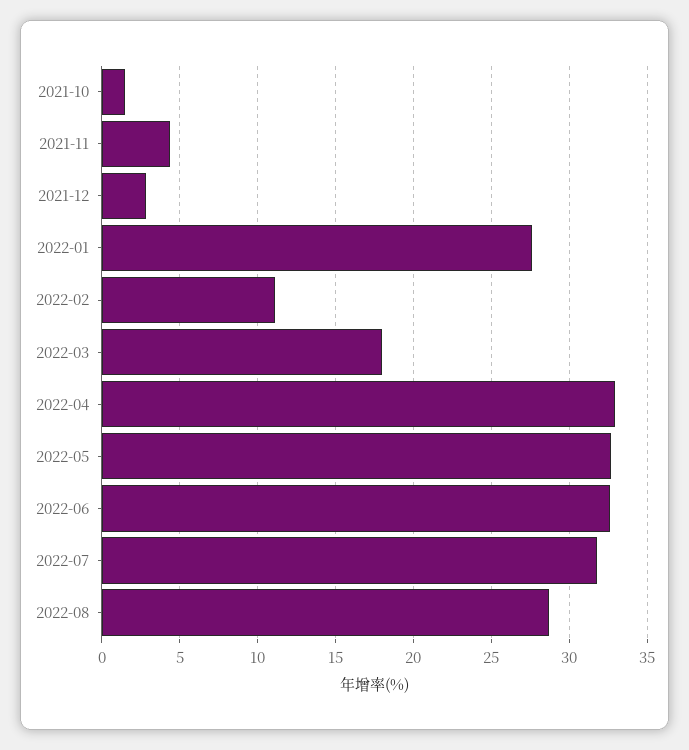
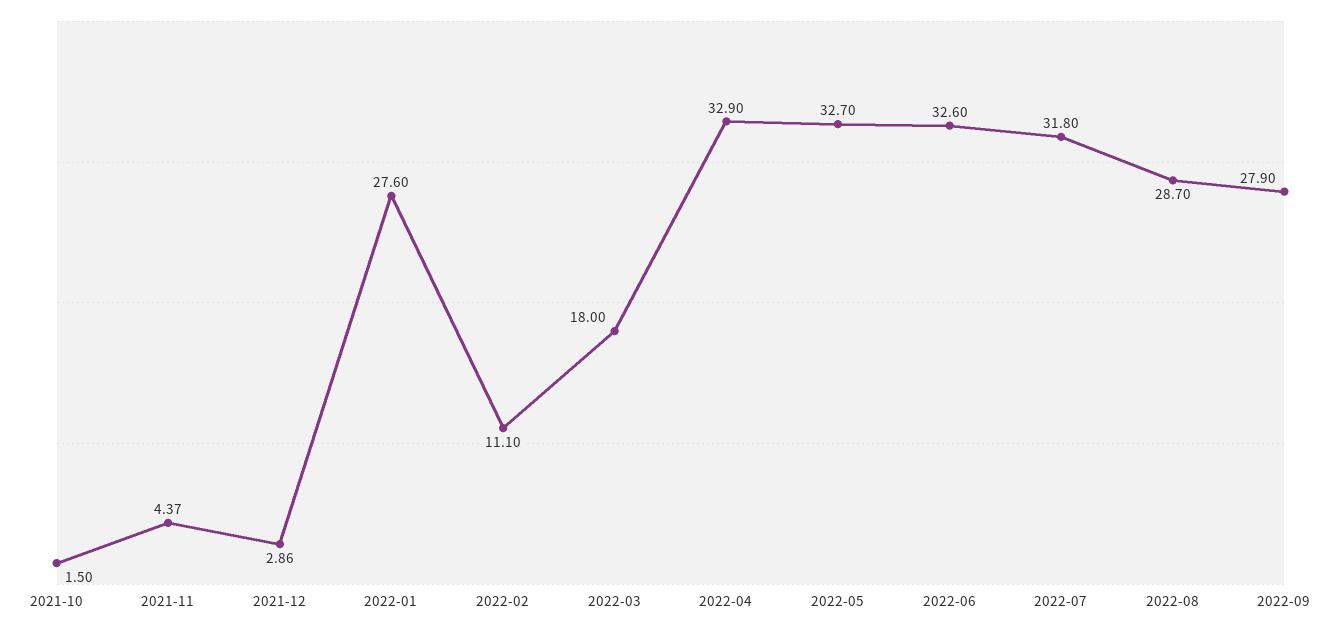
2022-09: none -> 27.9

